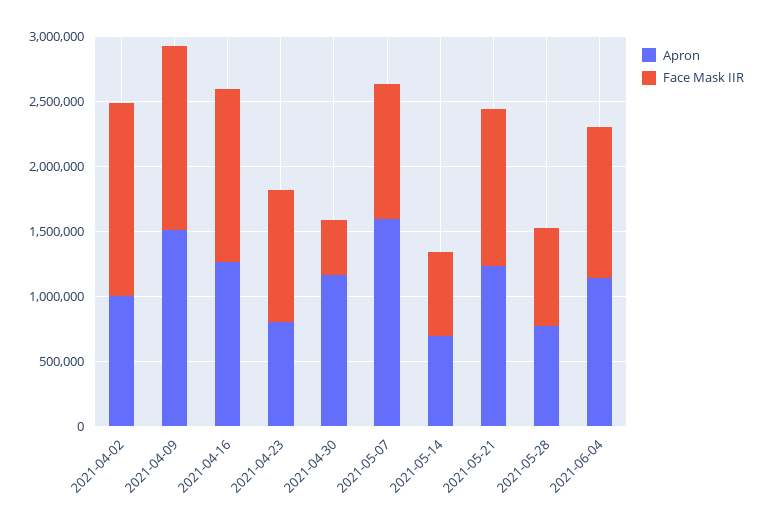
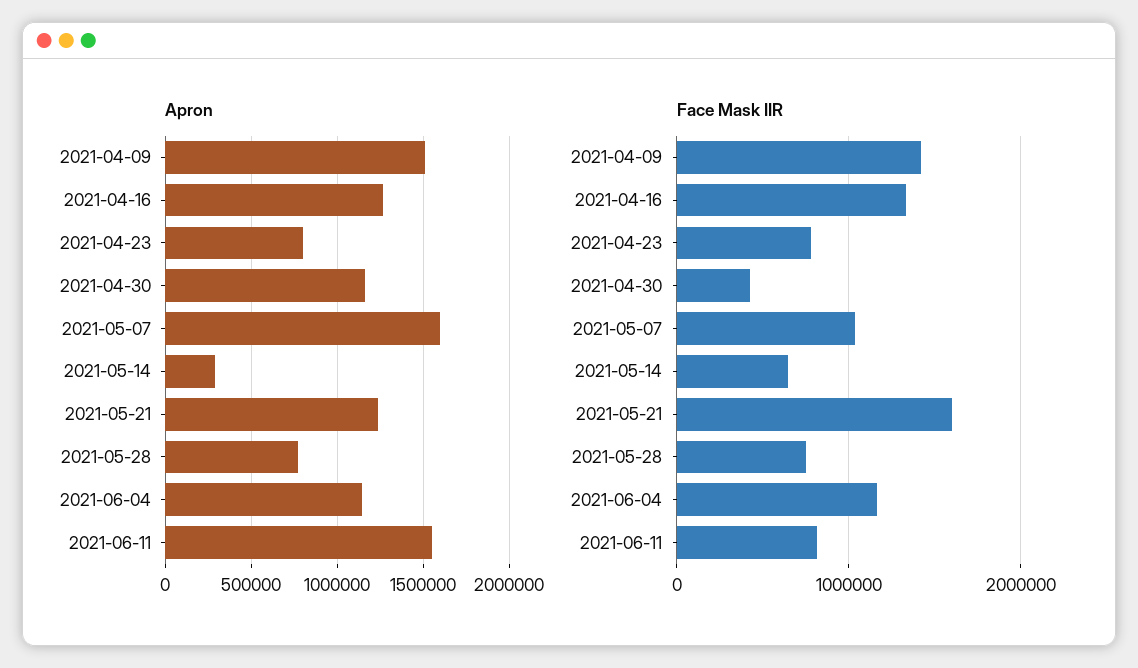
Apron, 2021-04-02: 1000000 -> none
Face Mask IIR, 2021-04-02: 1500000 -> none
Face Mask IIR, 2021-04-23: 1000000 -> 800000
Apron, 2021-05-14: 700000 -> 300000
Face Mask IIR, 2021-05-21: 1200000 -> 1600000
Apron, 2021-06-11: none -> 1550000
Face Mask IIR, 2021-06-11: none -> 800000

